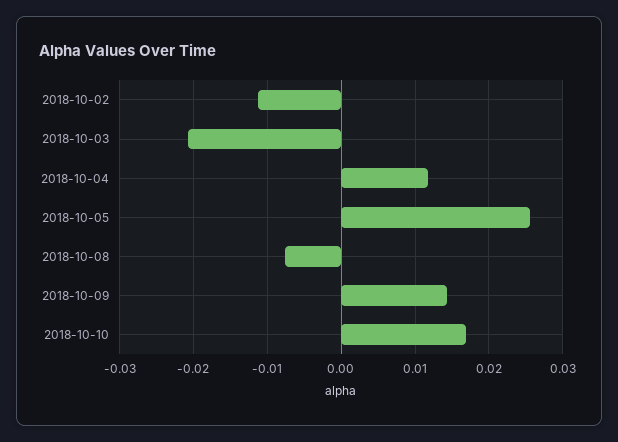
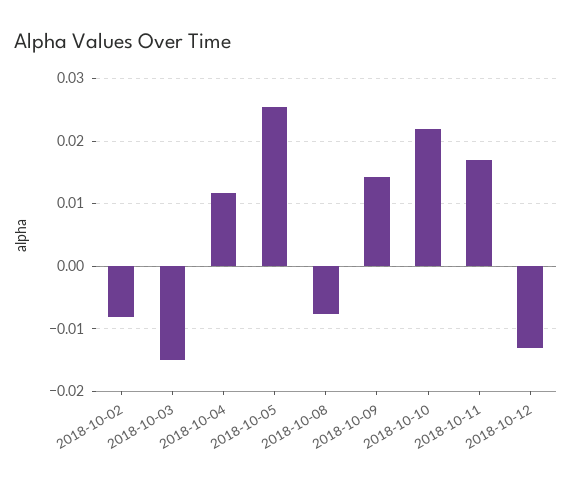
2018-10-02: -0.011 -> -0.008
2018-10-03: -0.021 -> -0.015
2018-10-10: 0.017 -> 0.022
2018-10-11: none -> 0.017
2018-10-12: none -> -0.013

